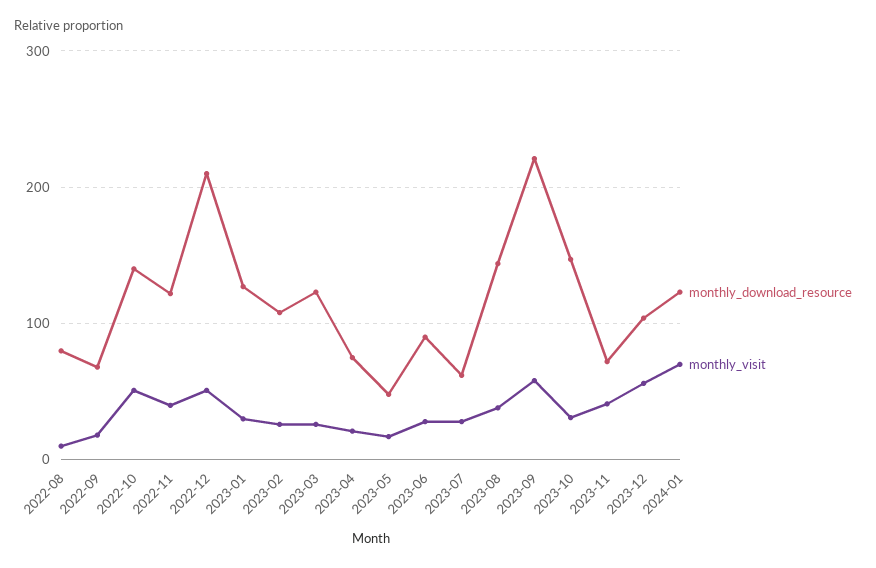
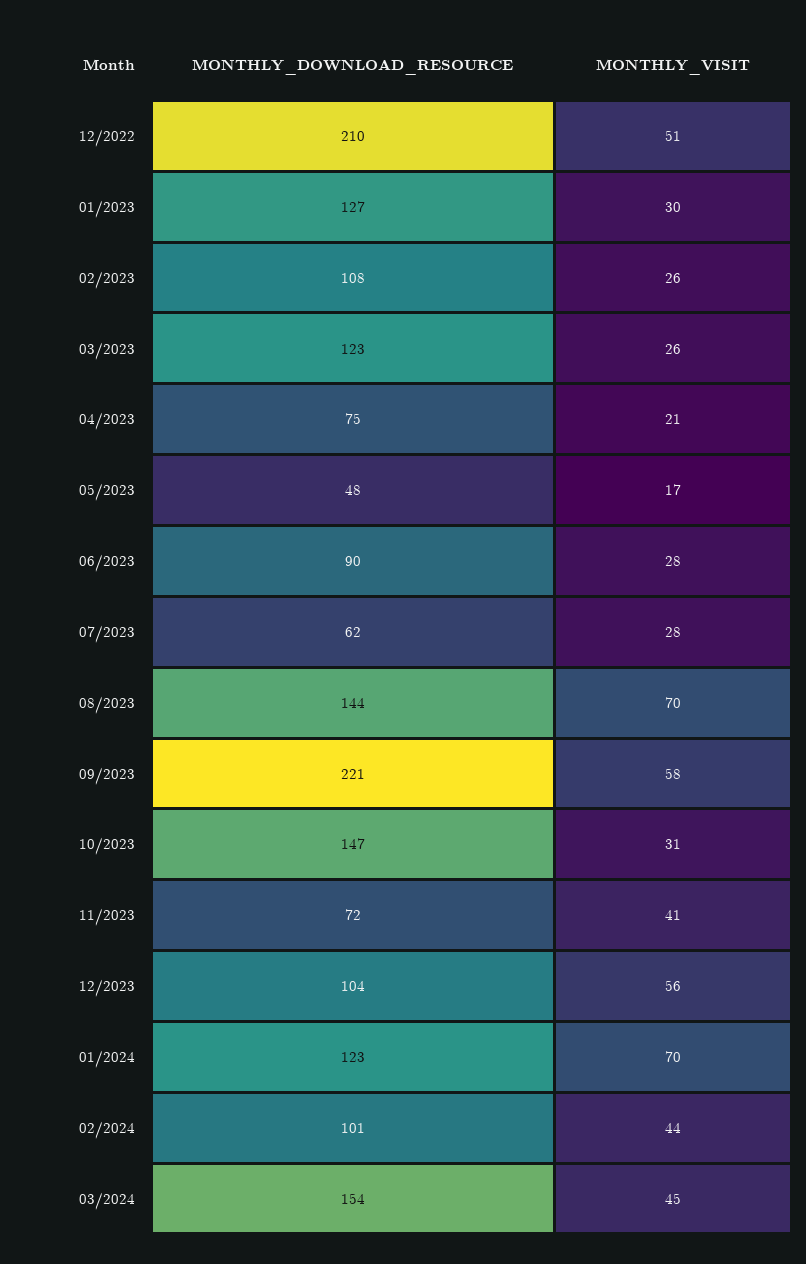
monthly_download_resource, 2022-08: 80 -> none
monthly_visit, 2022-08: 10 -> none
monthly_download_resource, 2022-09: 70 -> none
monthly_visit, 2022-09: 20 -> none
monthly_download_resource, 2022-10: 140 -> none
monthly_visit, 2022-10: 50 -> none
monthly_download_resource, 2022-11: 120 -> none
monthly_visit, 2022-11: 40 -> none
monthly_visit, 2023-08: 40 -> 70
monthly_download_resource, 02/2024: none -> 101
monthly_visit, 02/2024: none -> 44
monthly_download_resource, 03/2024: none -> 154
monthly_visit, 03/2024: none -> 45

